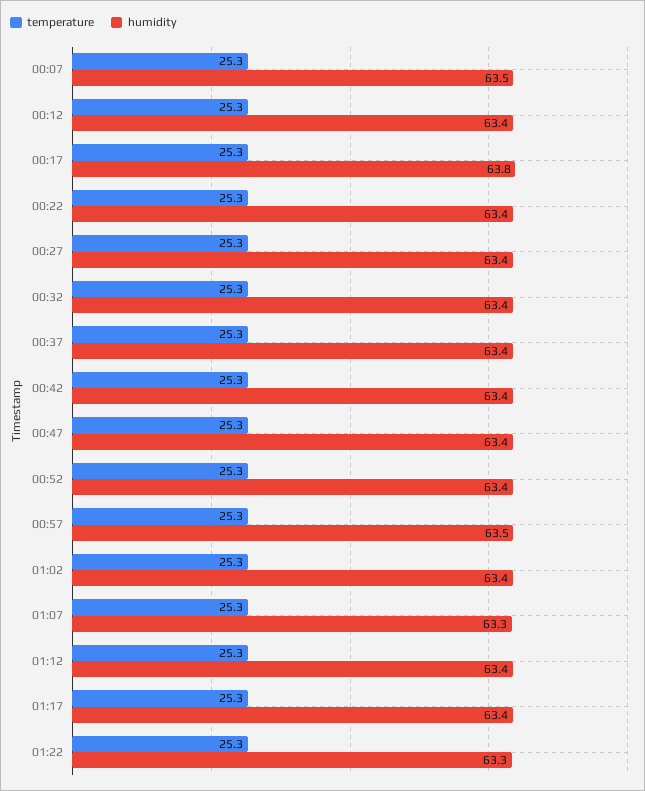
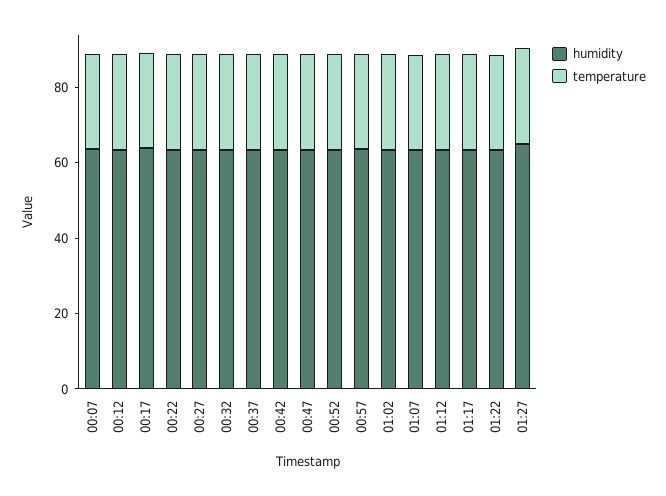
humidity, 01:27: none -> 65
temperature, 01:27: none -> 25

